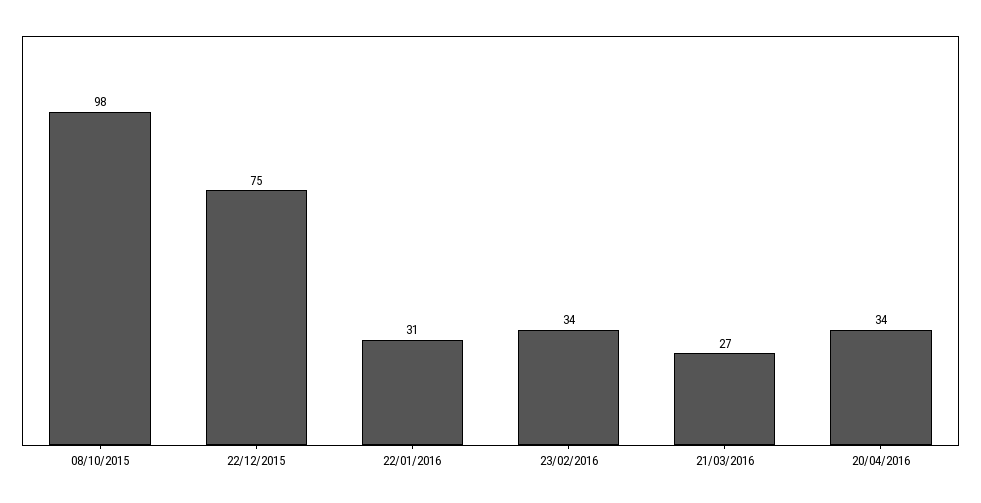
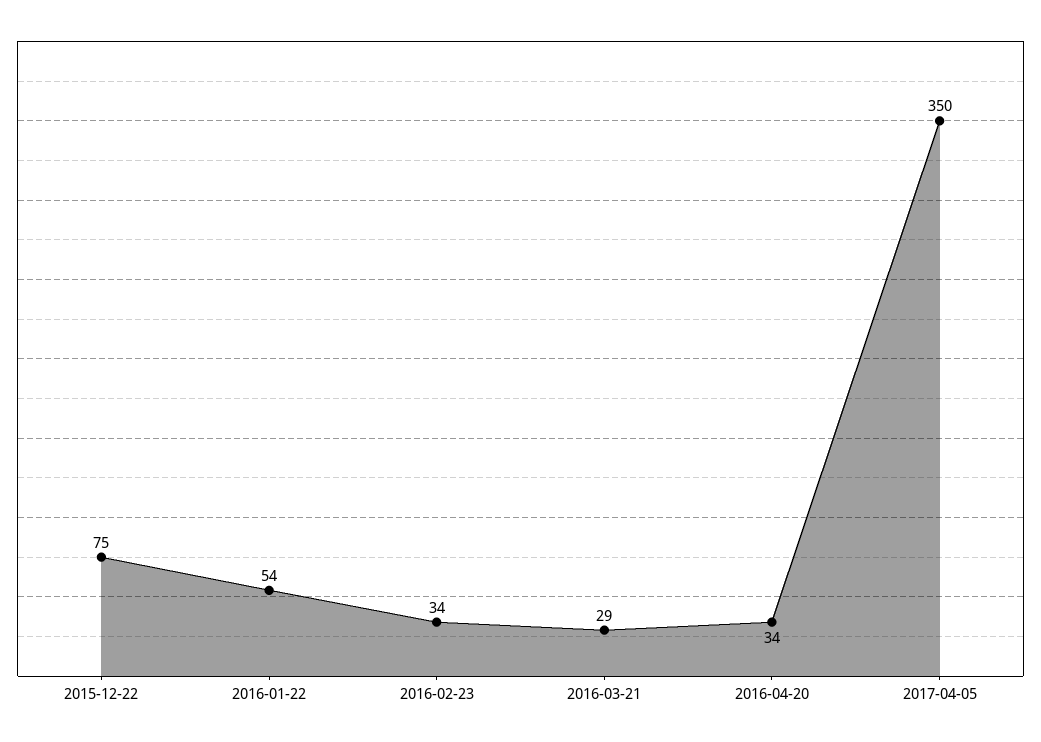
08/10/2015: 98 -> none
22/01/2016: 31 -> 54
21/03/2016: 27 -> 29
2017-04-05: none -> 350

